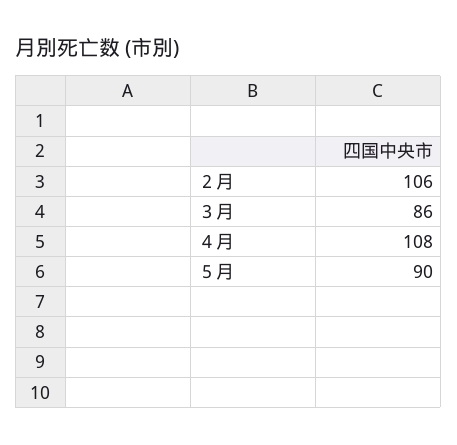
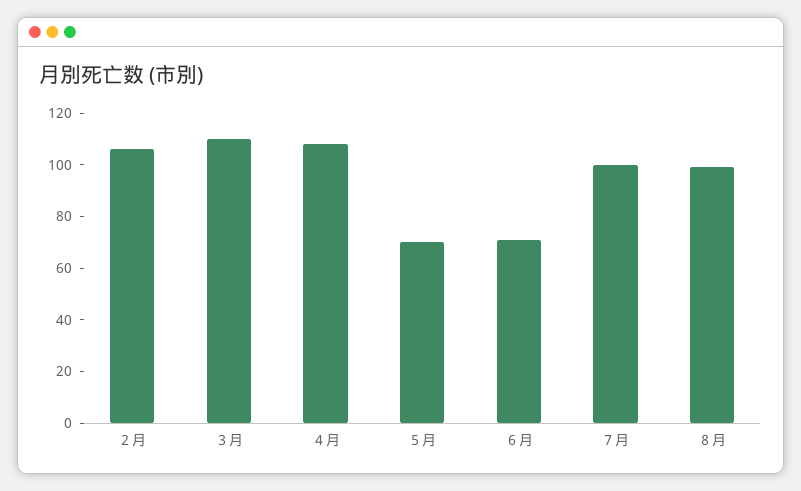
３月: 86 -> 110
５月: 90 -> 70
６月: none -> 70
７月: none -> 100
８月: none -> 100

